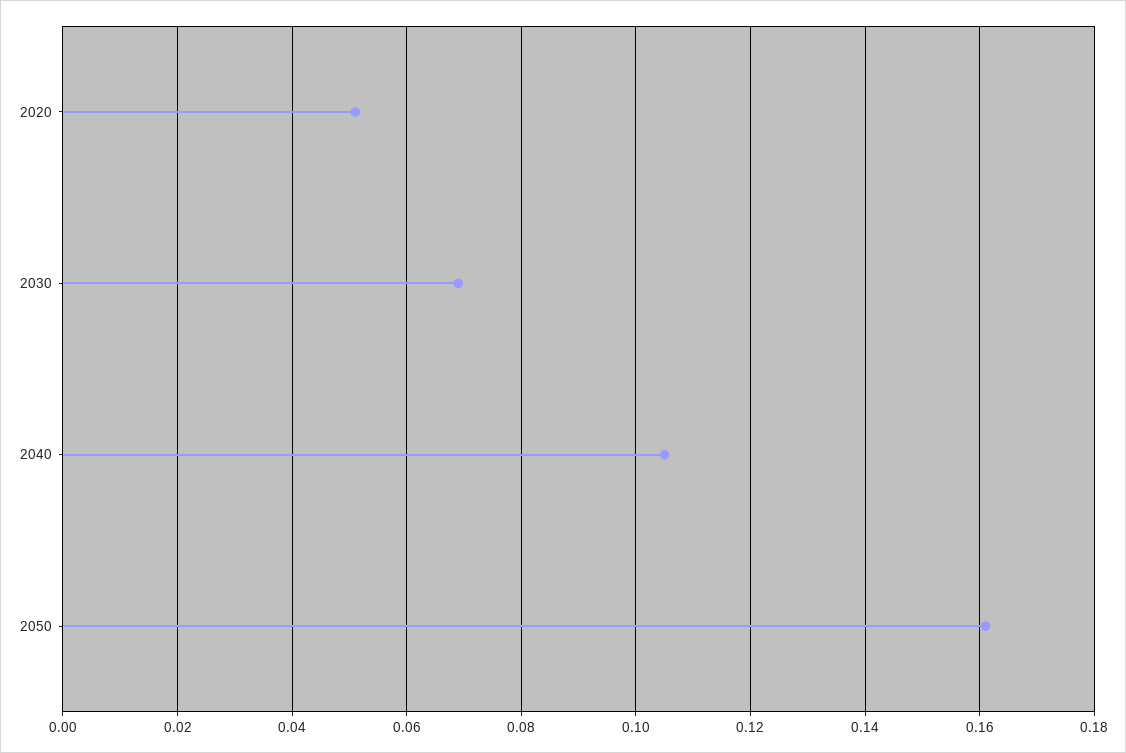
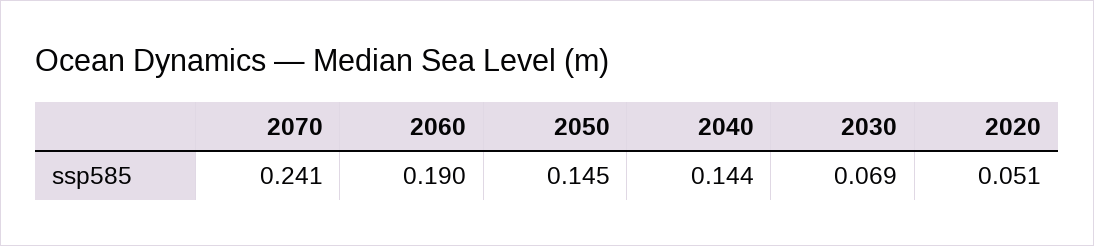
2040: 0.105 -> 0.144
2050: 0.16 -> 0.145
2070: none -> 0.241
2060: none -> 0.19

